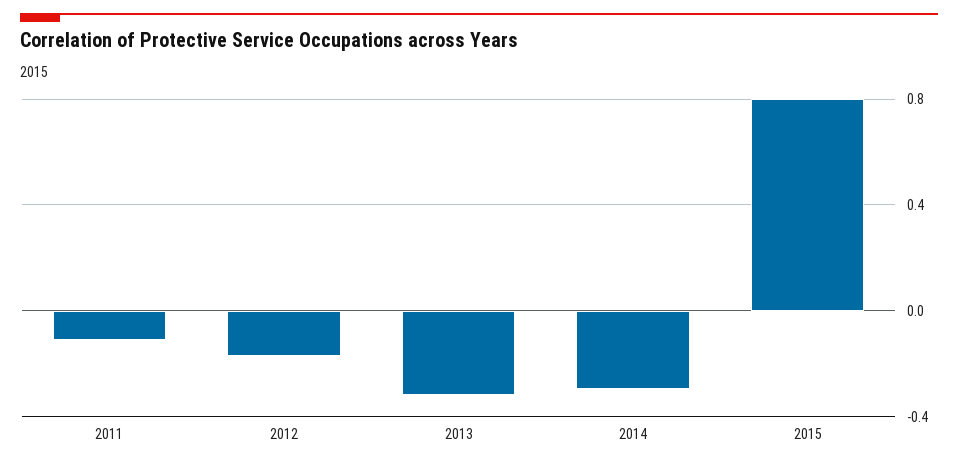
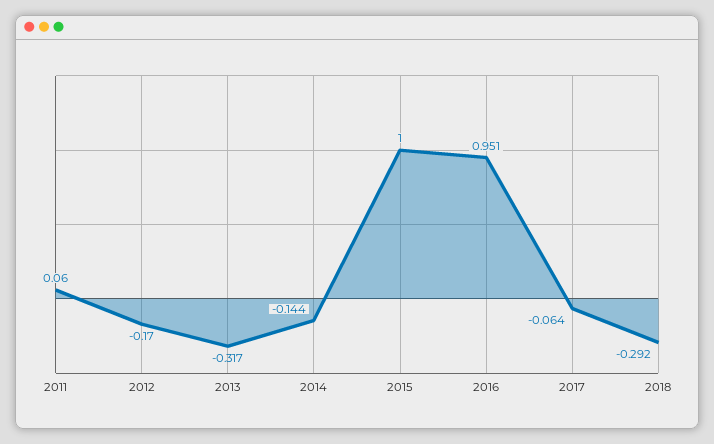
2011: -0.1 -> 0.06
2014: -0.3 -> -0.144
2015: 0.8 -> 1
2016: none -> 0.951
2017: none -> -0.064
2018: none -> -0.292

